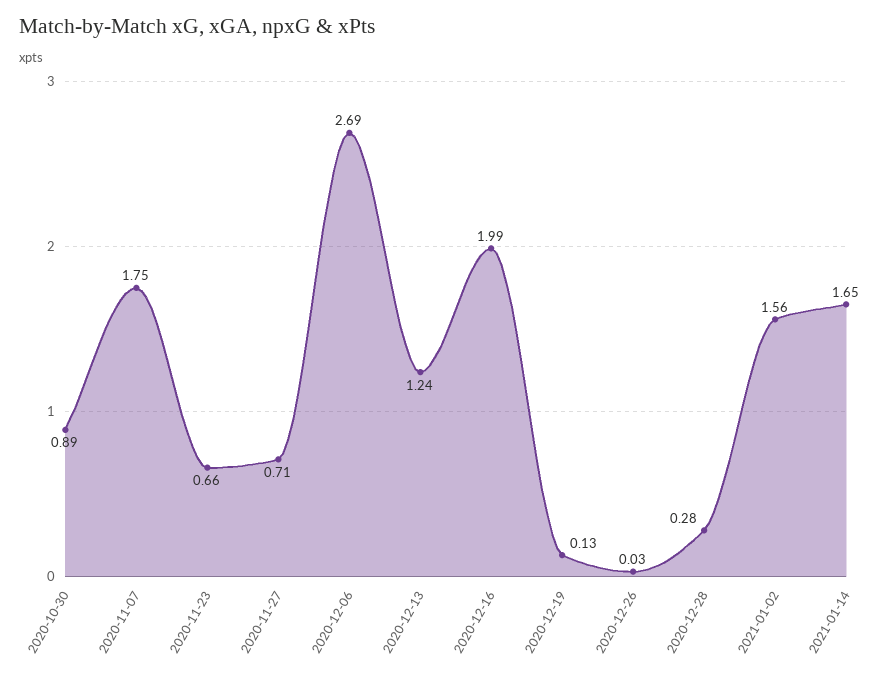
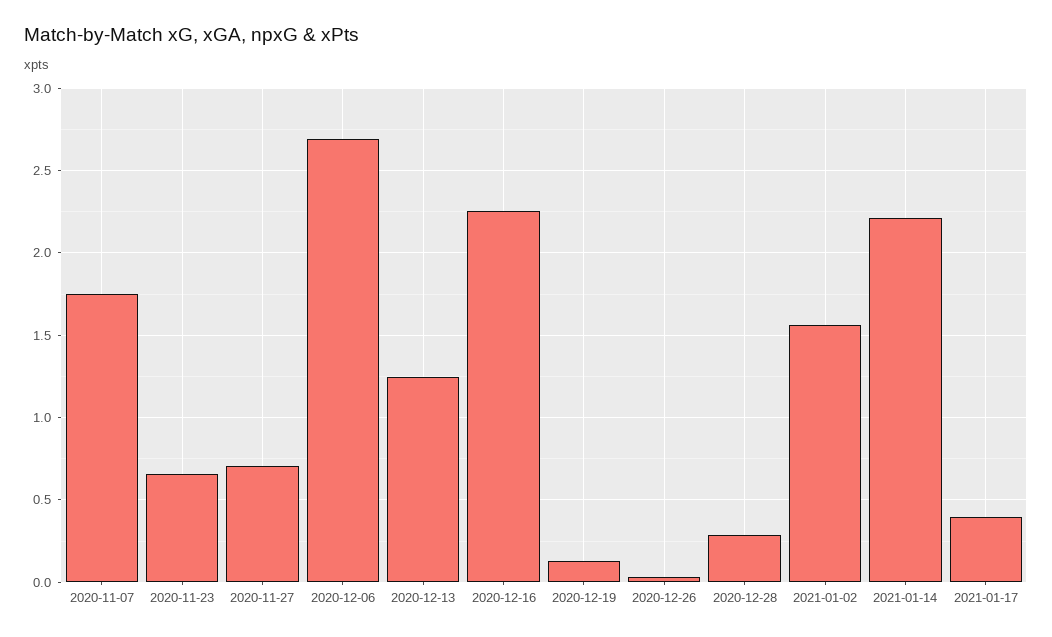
2020-10-30: 0.89 -> none
2020-12-16: 1.99 -> 2.25
2021-01-14: 1.65 -> 2.2
2021-01-17: none -> 0.4

